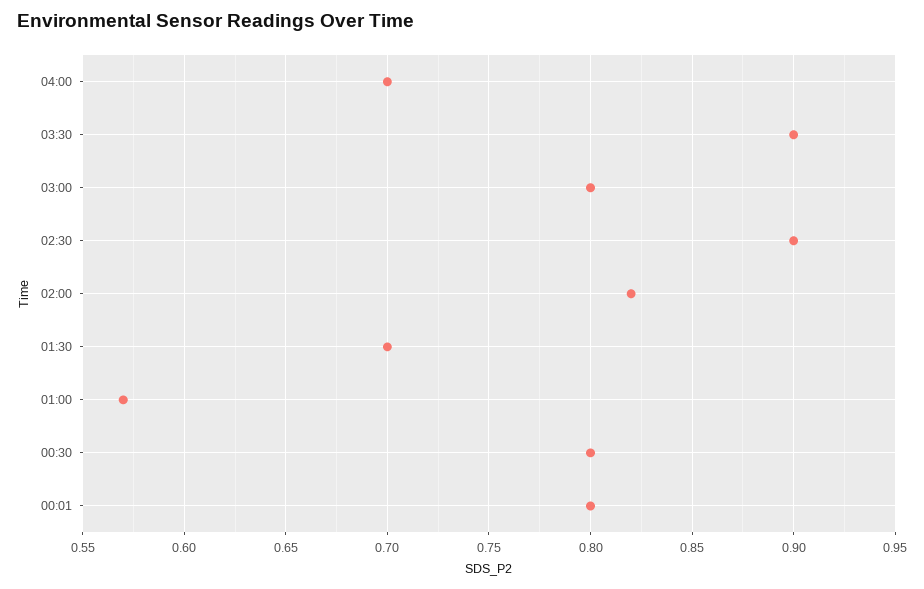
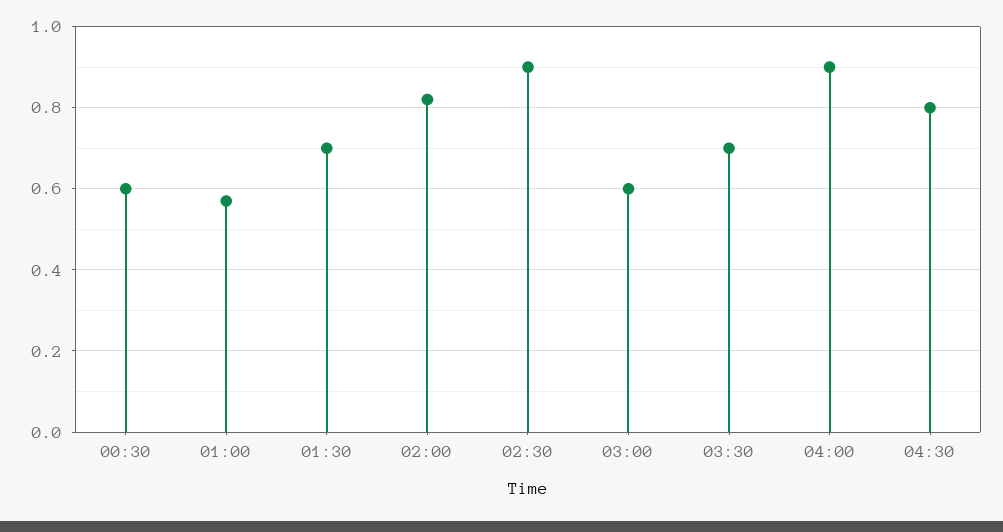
04:00: 0.7 -> 0.9
03:30: 0.9 -> 0.7
03:00: 0.8 -> 0.6
00:30: 0.8 -> 0.6
00:01: 0.8 -> none
04:30: none -> 0.8

